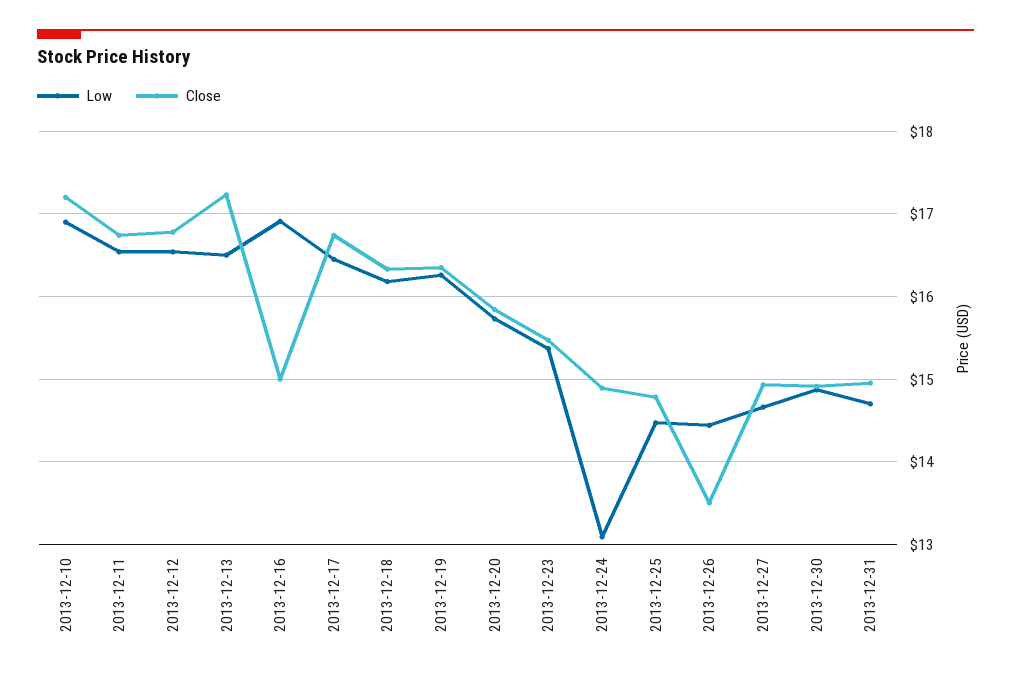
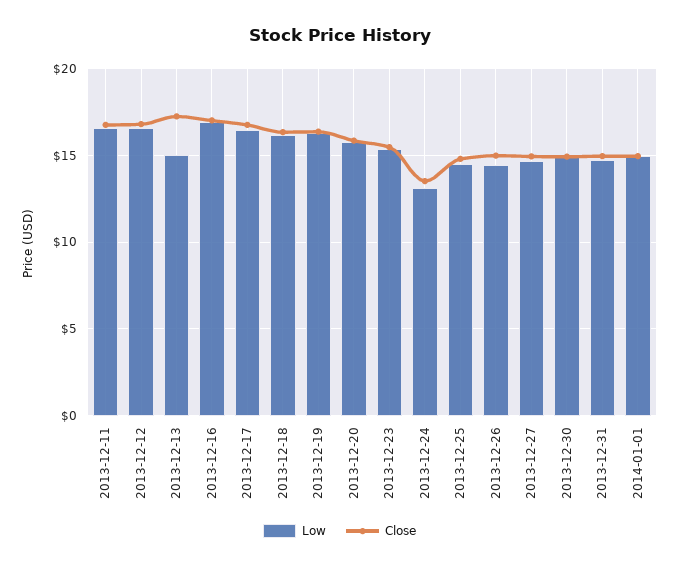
Low, 2013-12-10: 16.9 -> none
Close, 2013-12-10: 17.2 -> none
Low, 2013-12-13: 16.5 -> 15
Close, 2013-12-16: 15 -> 17
Close, 2013-12-24: 14.9 -> 13.5
Close, 2013-12-26: 13.5 -> 15
Low, 2014-01-01: none -> 15
Close, 2014-01-01: none -> 15

